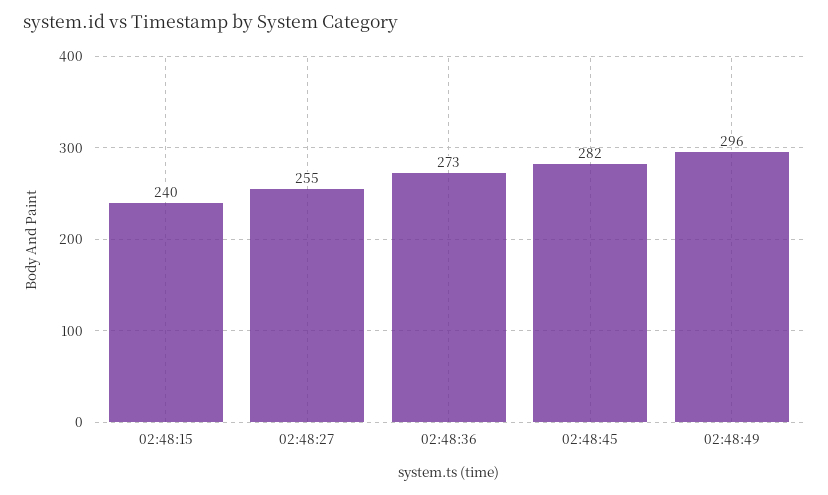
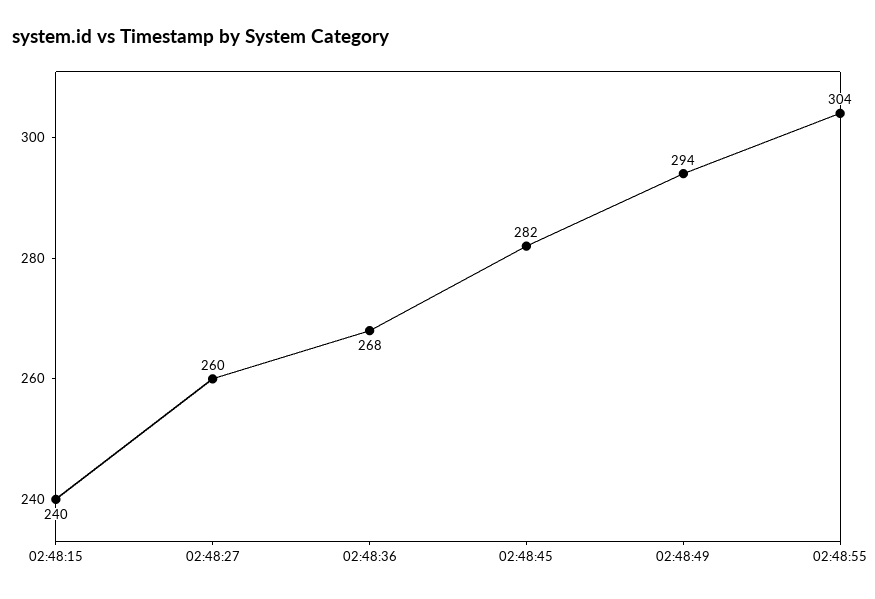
02:48:27: 255 -> 260
02:48:36: 273 -> 268
02:48:49: 296 -> 294
02:48:55: none -> 304

